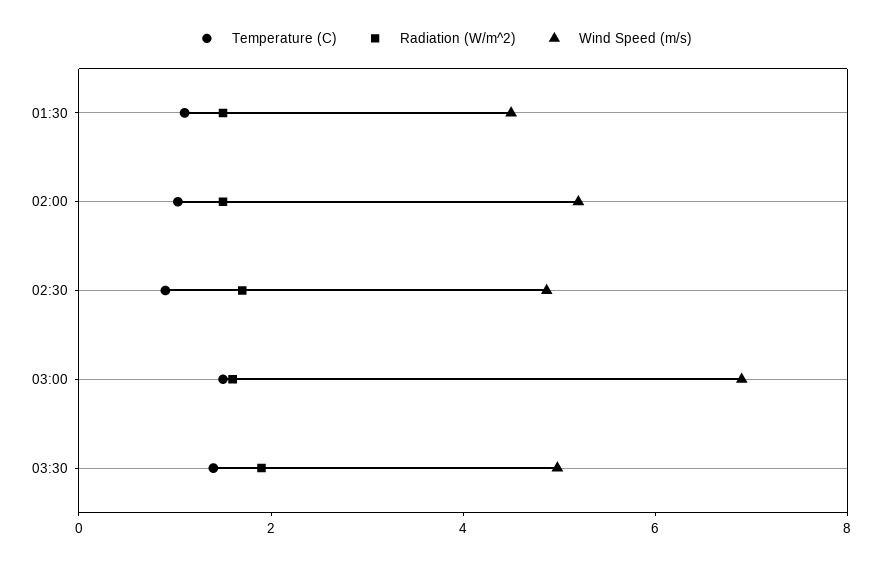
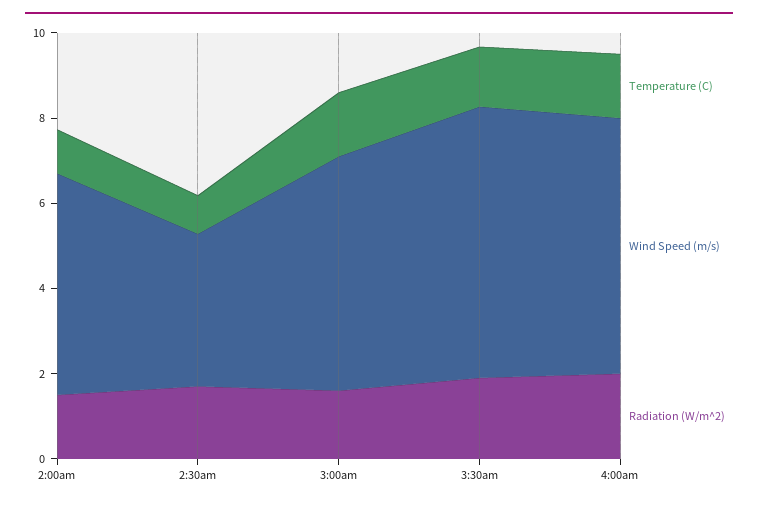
Temperature (C), 01:30: 1 -> none
Radiation (W/m^2), 01:30: 1.5 -> none
Wind Speed (m/s), 01:30: 4.5 -> none
Wind Speed (m/s), 02:30: 5 -> 3.5
Wind Speed (m/s), 03:00: 7 -> 5.5
Wind Speed (m/s), 03:30: 5 -> 6.5
Temperature (C), 4:00am: none -> 1.5
Wind Speed (m/s), 4:00am: none -> 6
Radiation (W/m^2), 4:00am: none -> 2

